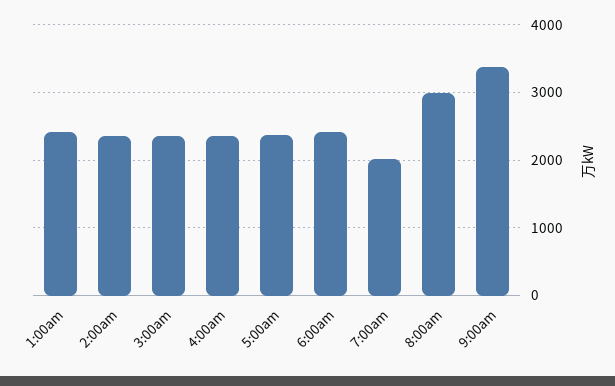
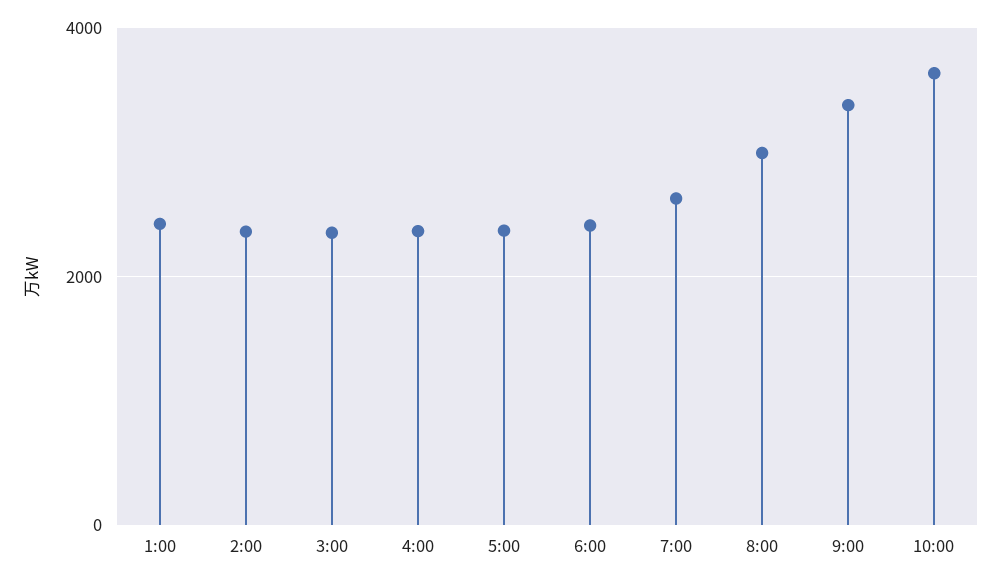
7:00am: 2000 -> 2600
10:00: none -> 3600

